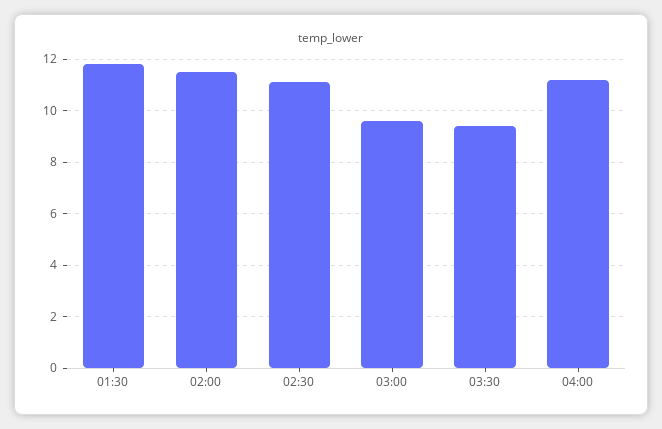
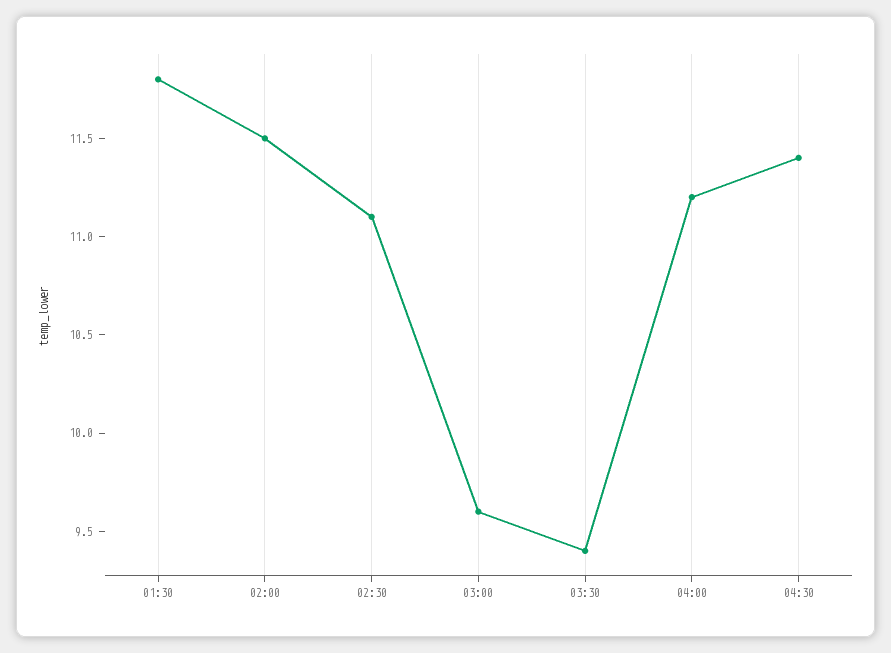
04:30: none -> 11.4

